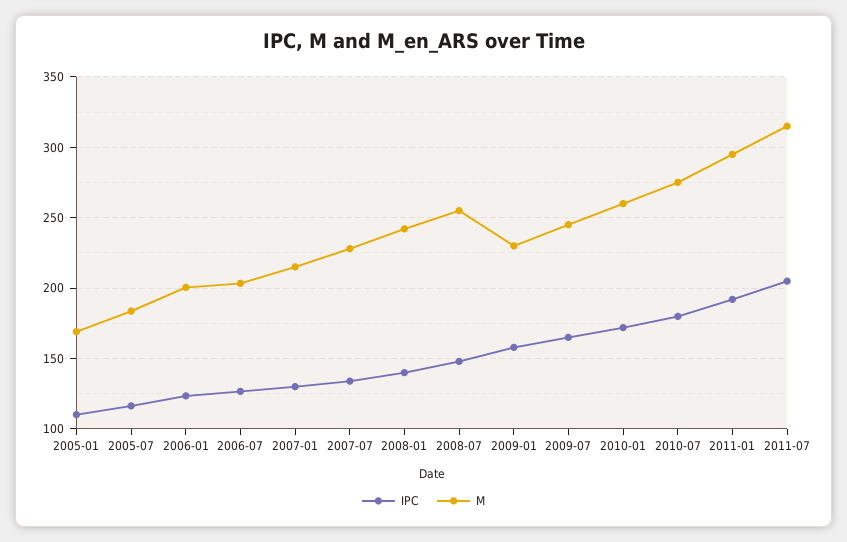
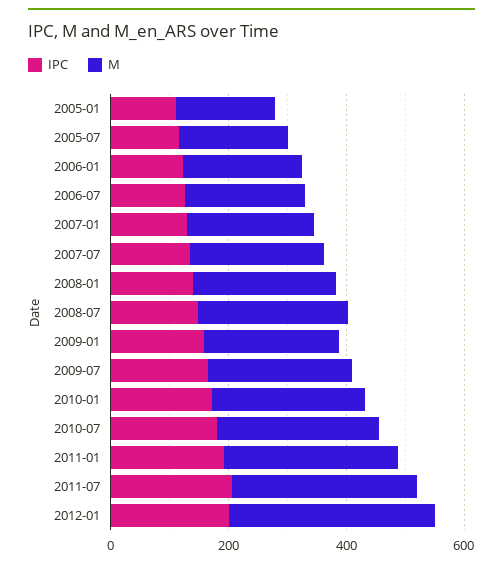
IPC, 2012-01: none -> 200
M, 2012-01: none -> 350

